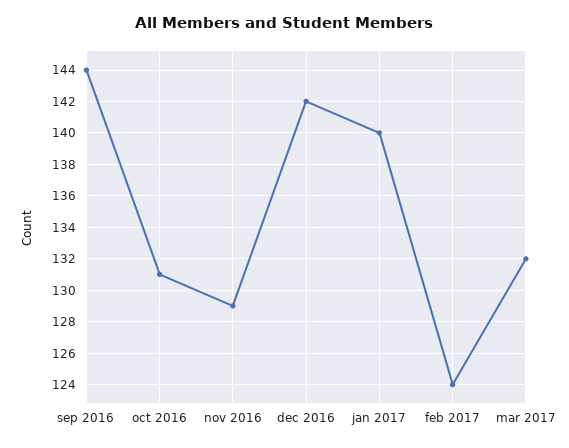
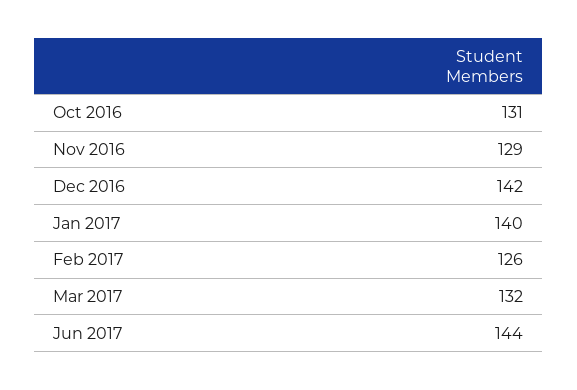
sep 2016: 144 -> none
feb 2017: 124 -> 126
Jun 2017: none -> 144

